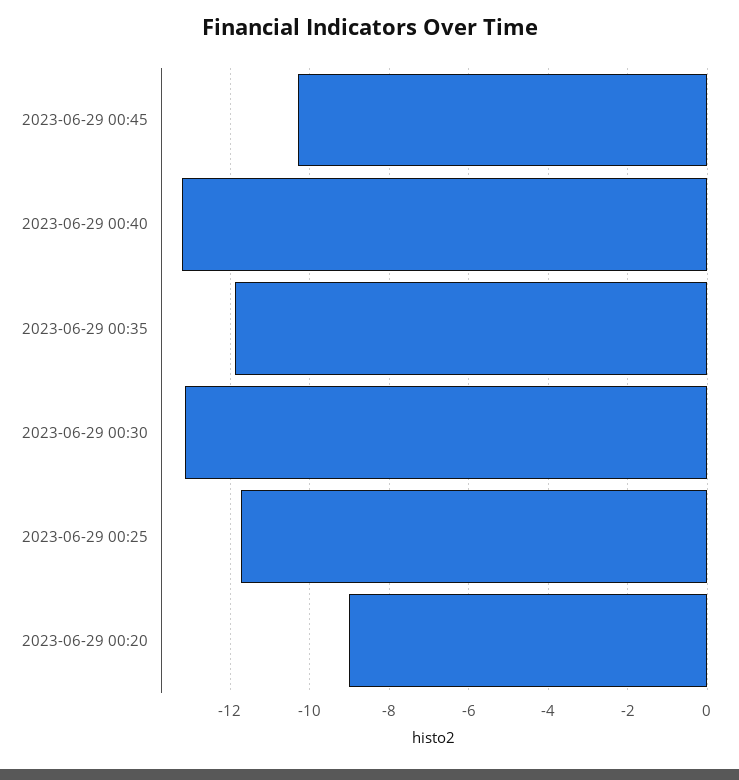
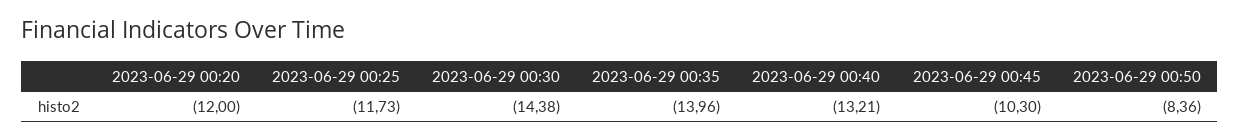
2023-06-29 00:35: -11.8 -> -13.96
2023-06-29 00:30: -13.2 -> -14.38
2023-06-29 00:20: -9 -> -12
2023-06-29 00:50: none -> -8.36

